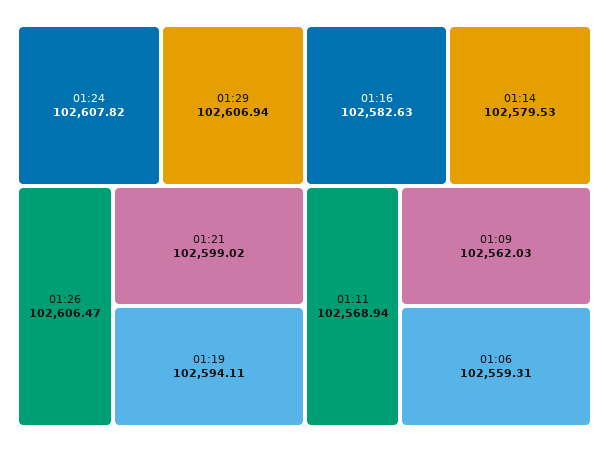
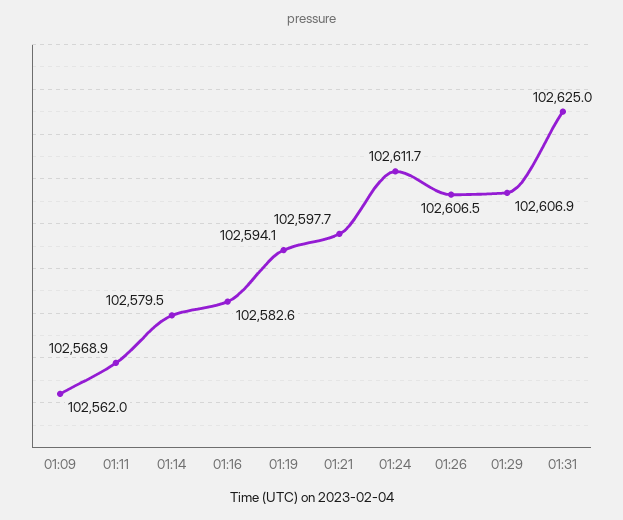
01:24: 102607.82 -> 102611.7
01:21: 102599.02 -> 102597.7
01:06: 102559.31 -> none
01:31: none -> 102625

